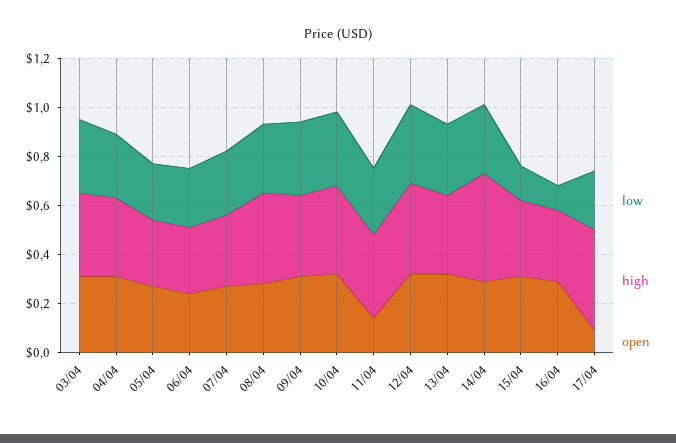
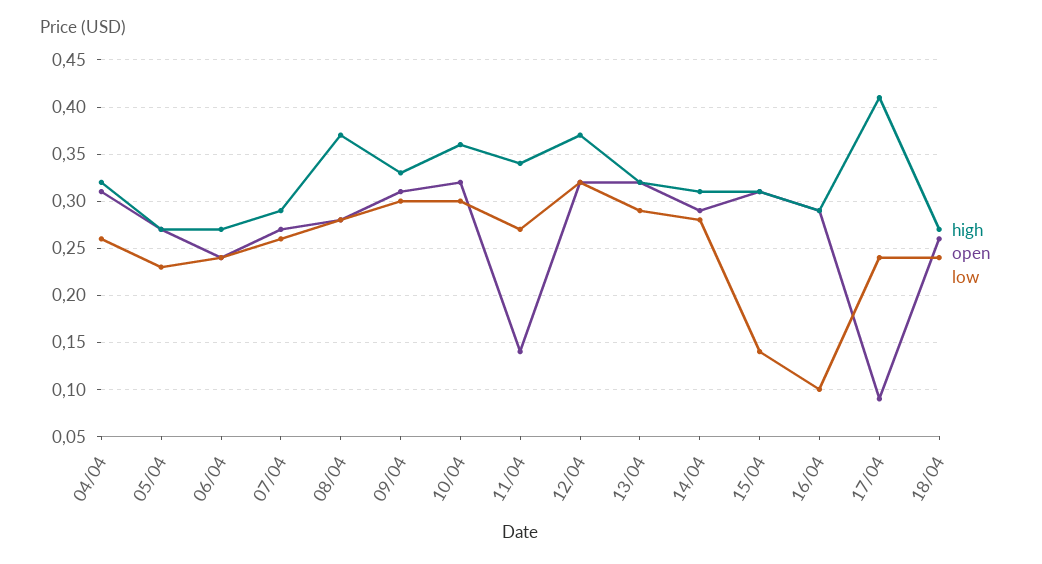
low, 03/04: 0.3 -> none
high, 03/04: 0.35 -> none
open, 03/04: 0.3 -> none
high, 14/04: 0.45 -> 0.31
high, 18/04: none -> 0.27
open, 18/04: none -> 0.26
low, 18/04: none -> 0.24

